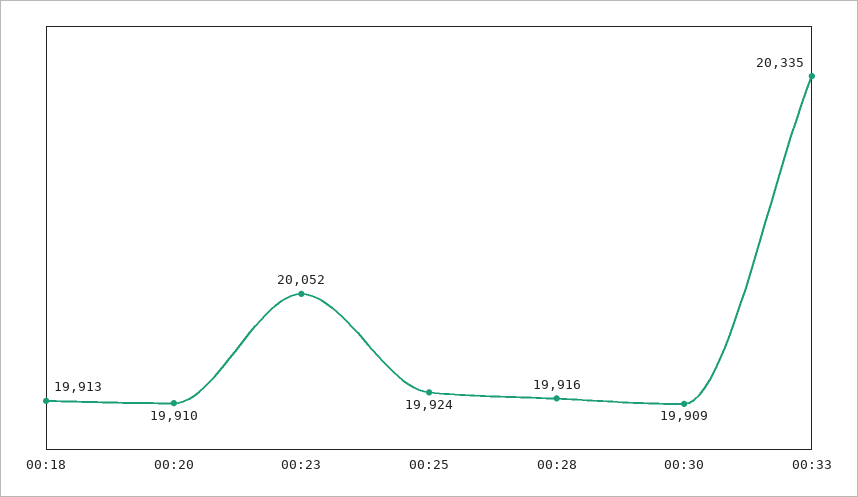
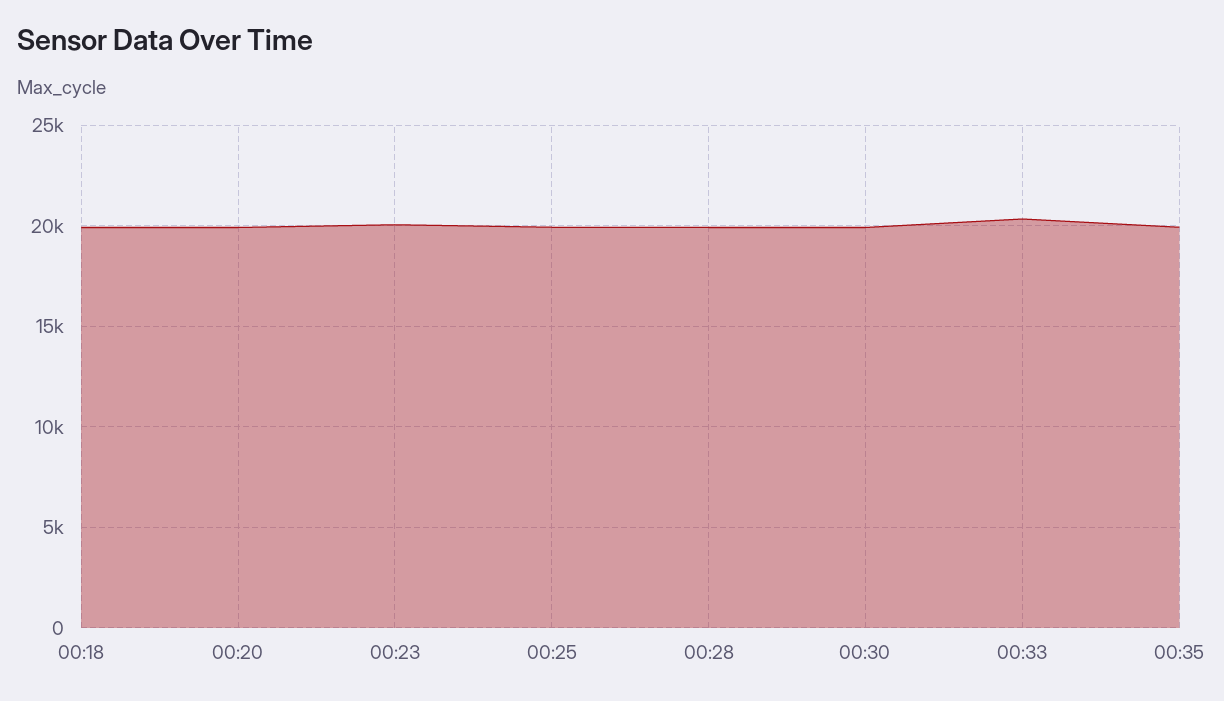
00:35: none -> 20000

